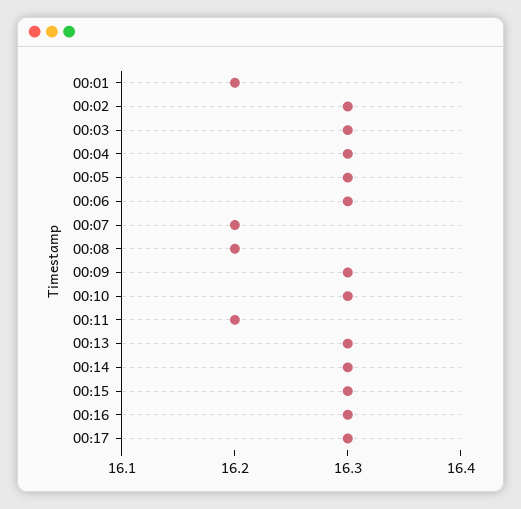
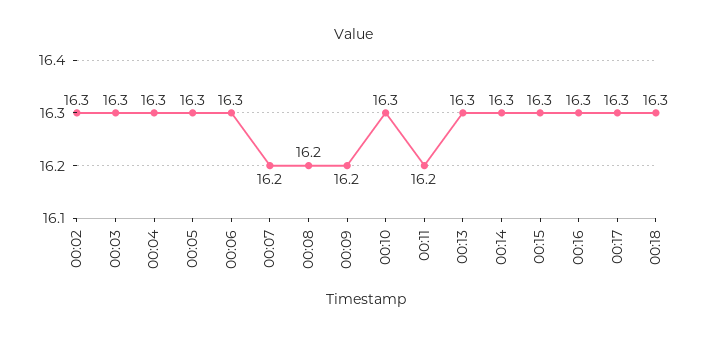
00:01: 16.2 -> none
00:09: 16.3 -> 16.2
00:18: none -> 16.3

